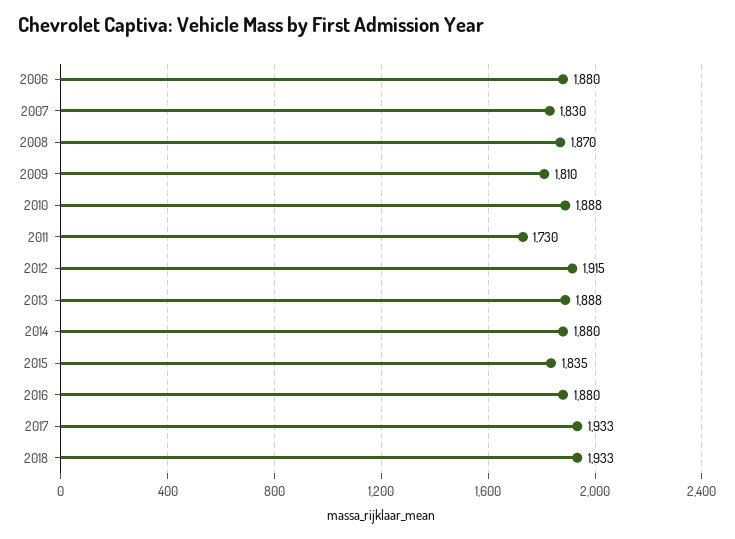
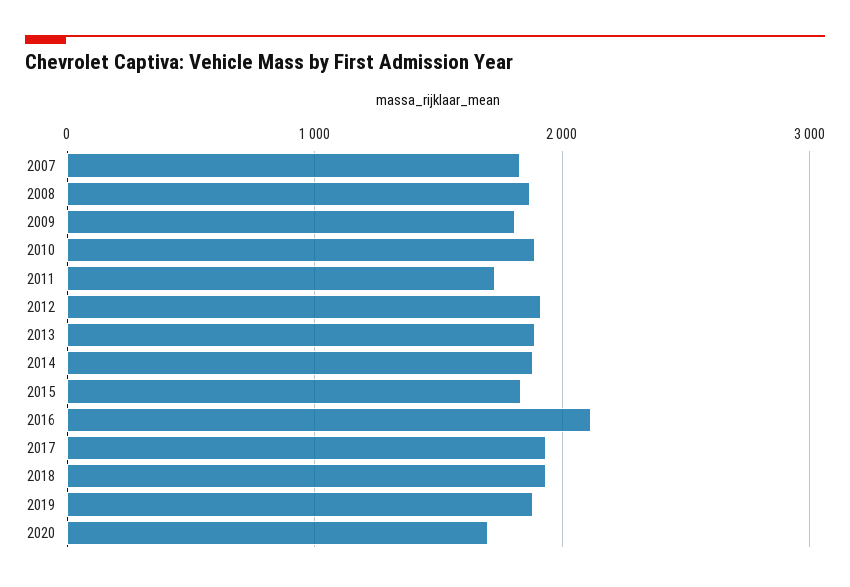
2006: 1880 -> none
2016: 1880 -> 2100
2019: none -> 1900
2020: none -> 1700

